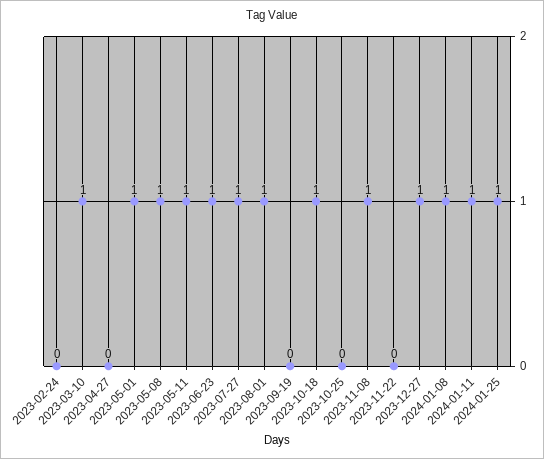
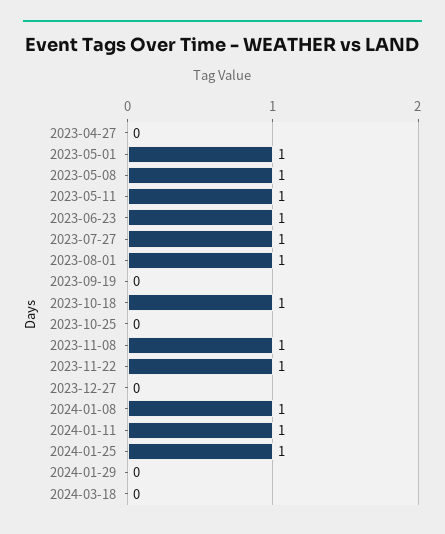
2023-02-24: 0 -> none
2023-03-10: 1 -> none
2023-11-22: 0 -> 1
2023-12-27: 1 -> 0
2024-01-29: none -> 0
2024-03-18: none -> 0

